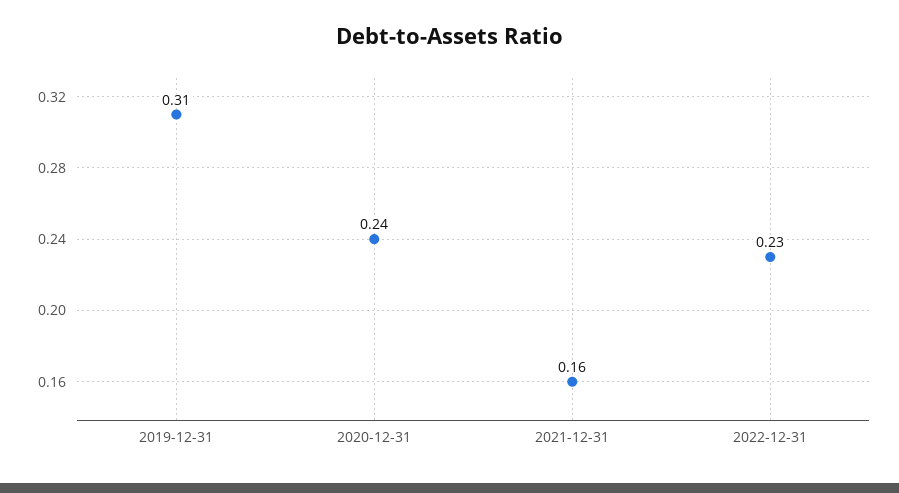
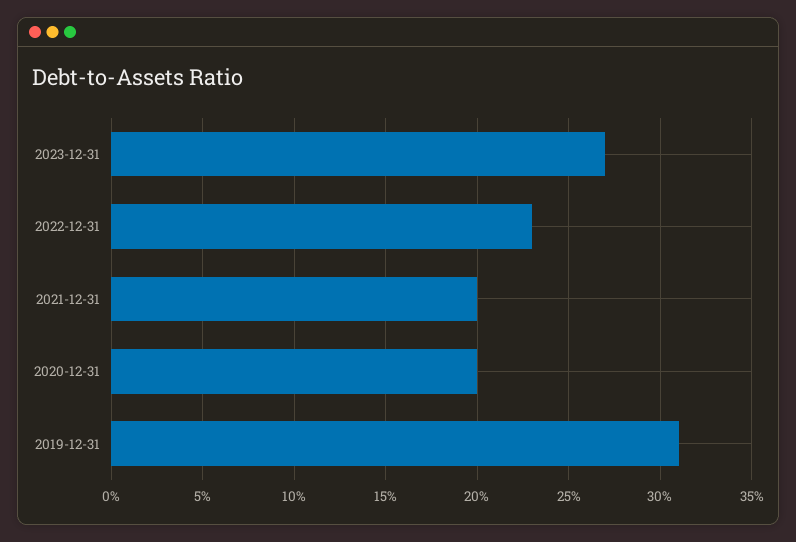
2020-12-31: 0.24 -> 0.2
2021-12-31: 0.16 -> 0.2
2023-12-31: none -> 0.27

